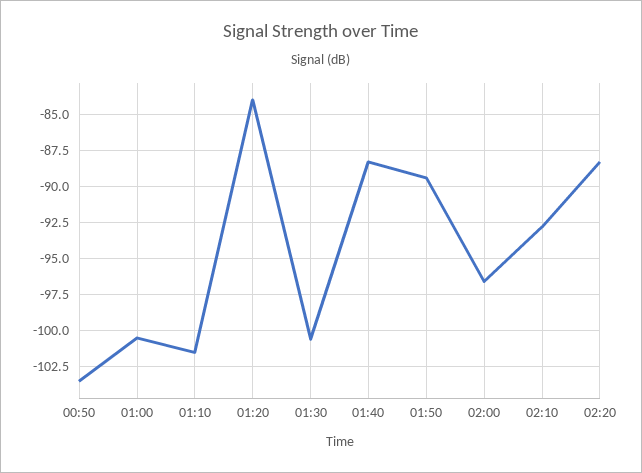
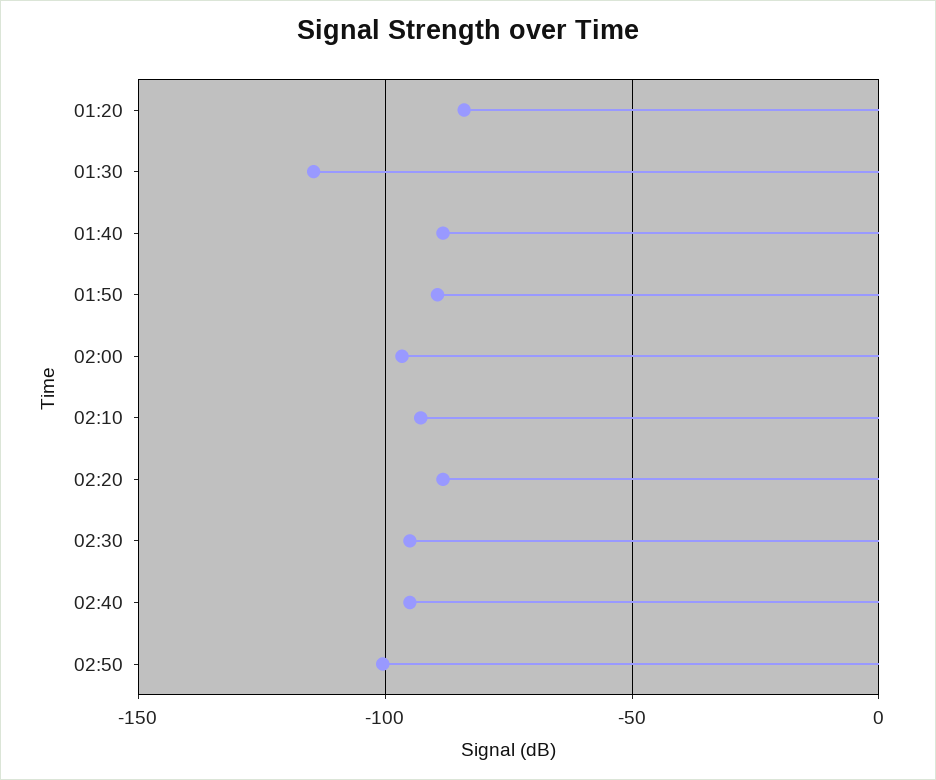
00:50: -103.5 -> none
01:00: -100.5 -> none
01:10: -101.5 -> none
01:30: -100.5 -> -115
02:30: none -> -95
02:40: none -> -95
02:50: none -> -100

